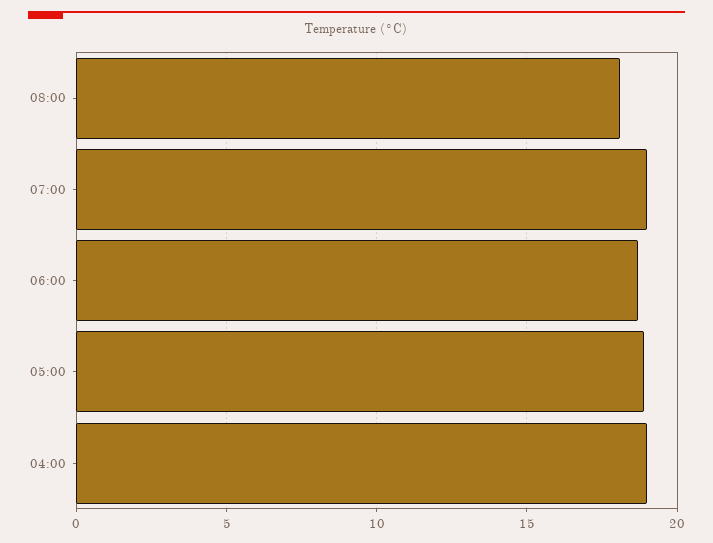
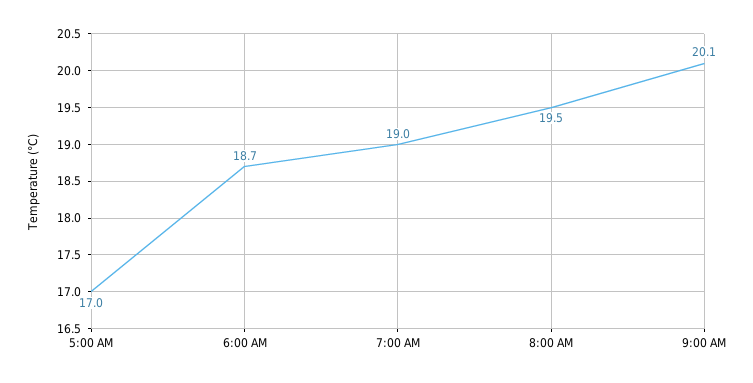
08:00: 18 -> 19.5
05:00: 19 -> 17
04:00: 19 -> none
9:00 AM: none -> 20.1

